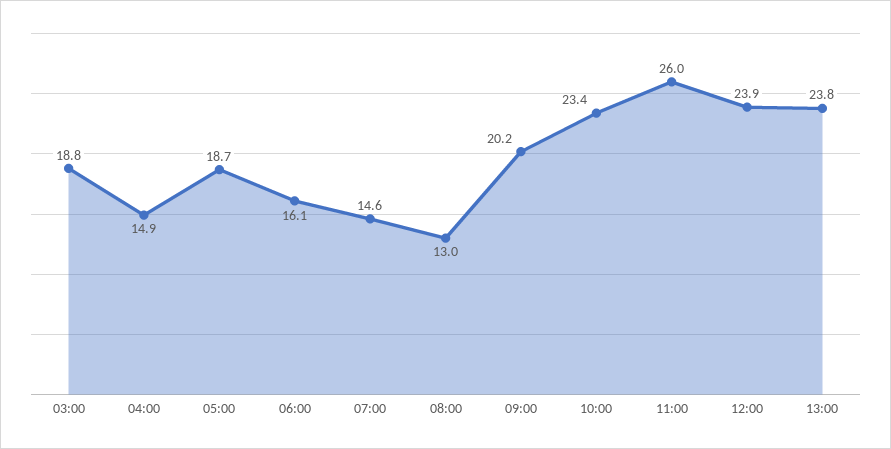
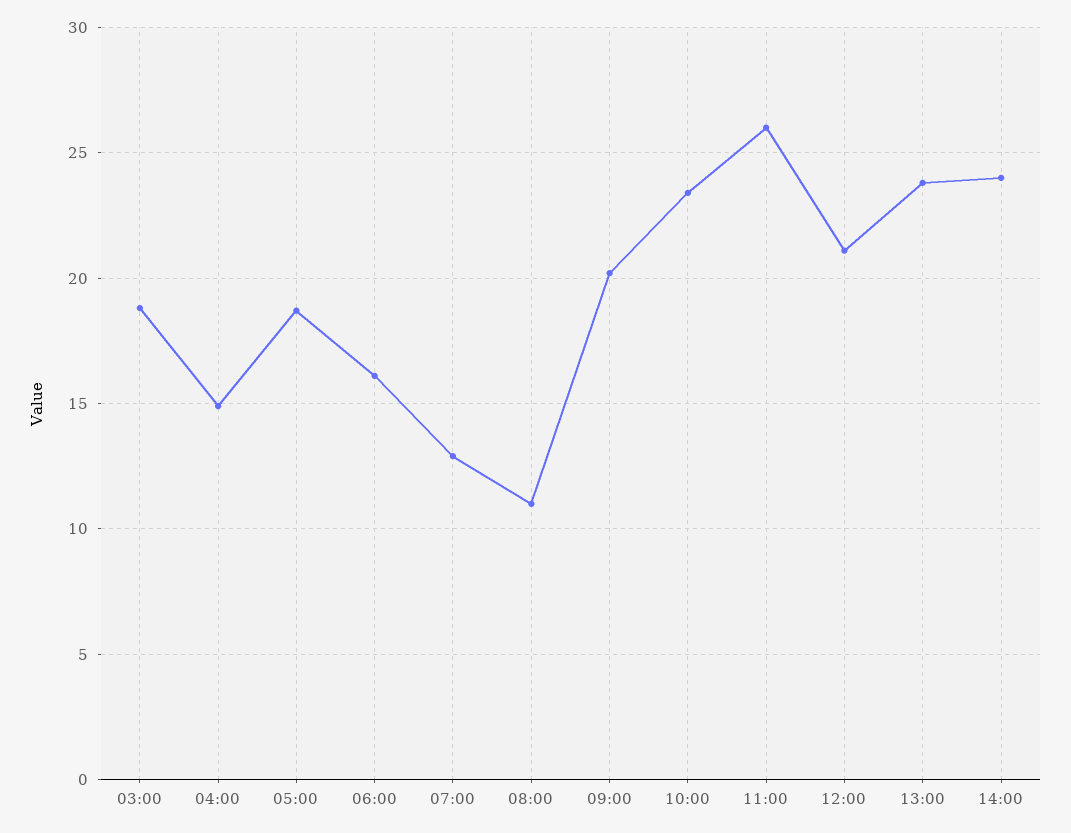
07:00: 14.6 -> 13
08:00: 13 -> 11
12:00: 23.9 -> 21
14:00: none -> 24

